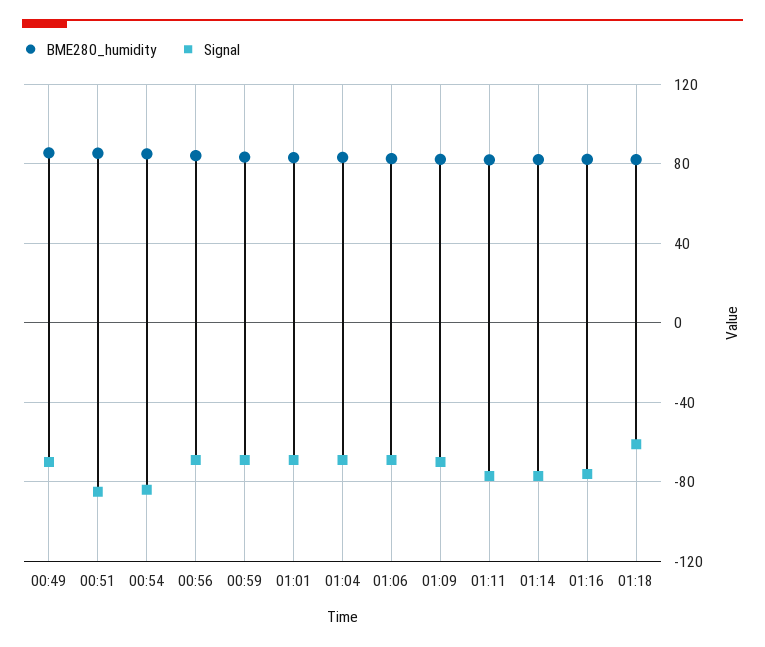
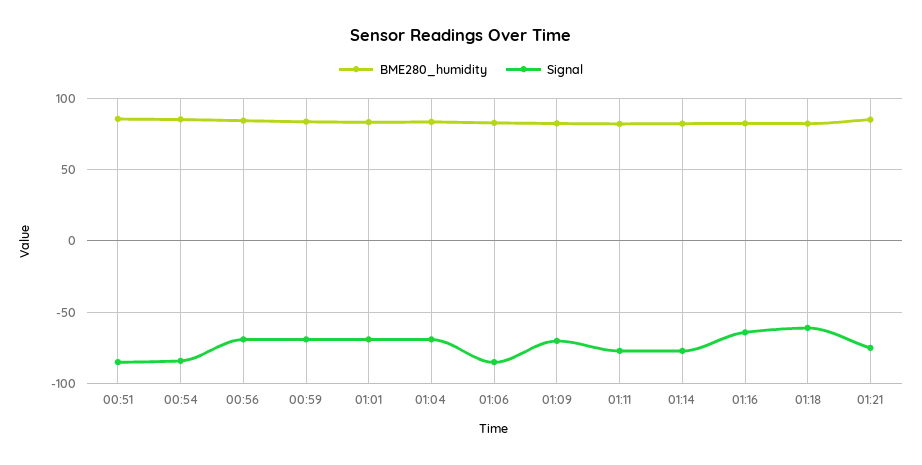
BME280_humidity, 00:49: 85 -> none
Signal, 00:49: -70 -> none
Signal, 01:06: -70 -> -85
Signal, 01:16: -75 -> -65
BME280_humidity, 01:21: none -> 85
Signal, 01:21: none -> -75

